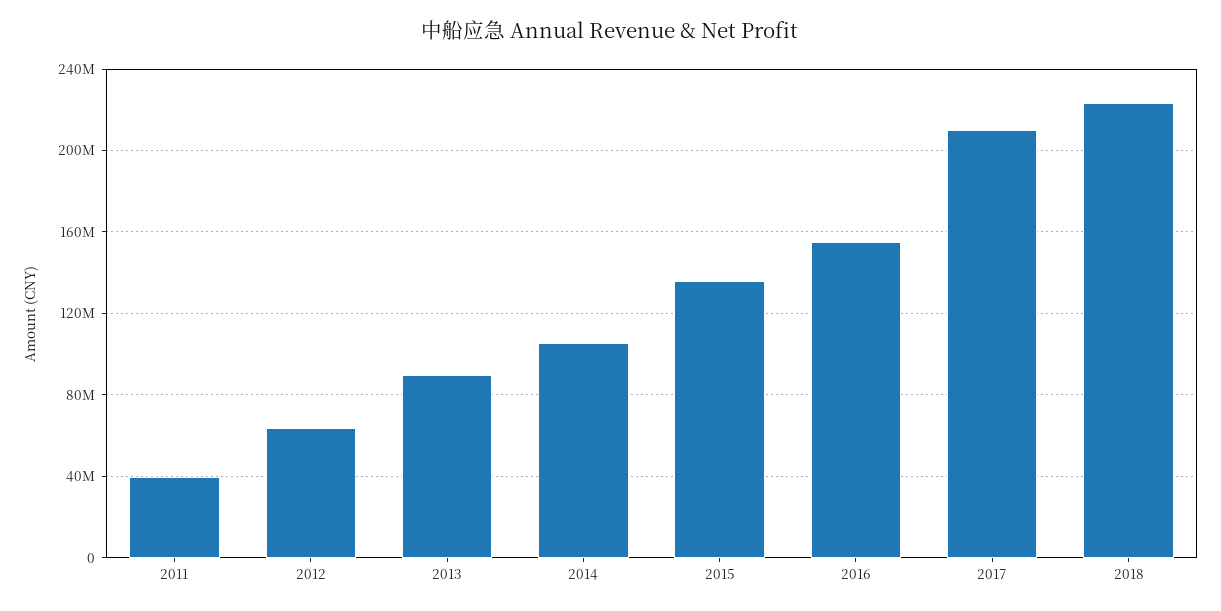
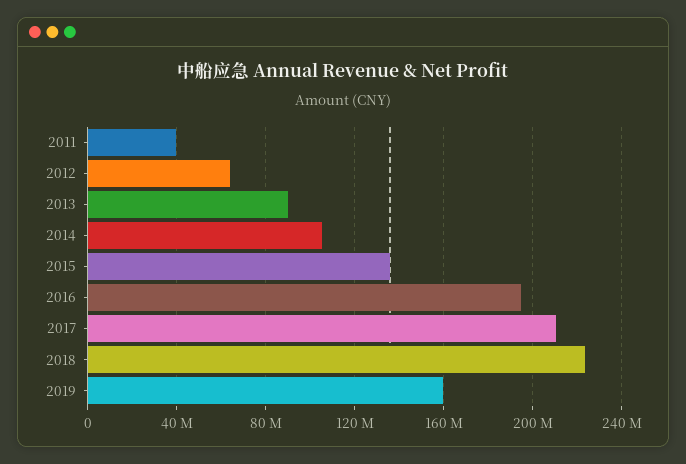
2016: 155000000 -> 195000000
2019: none -> 160000000

